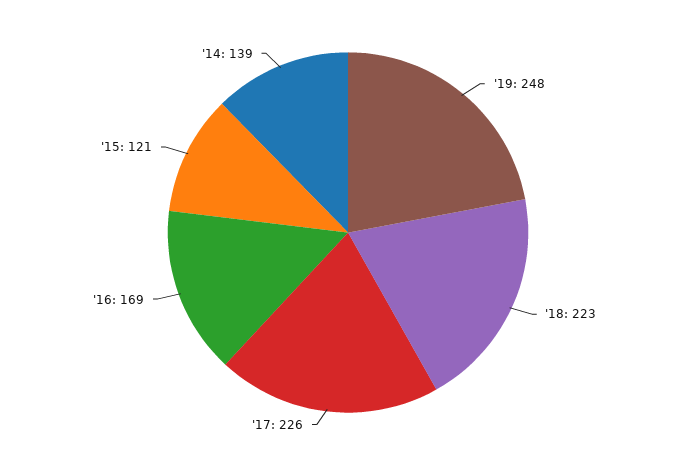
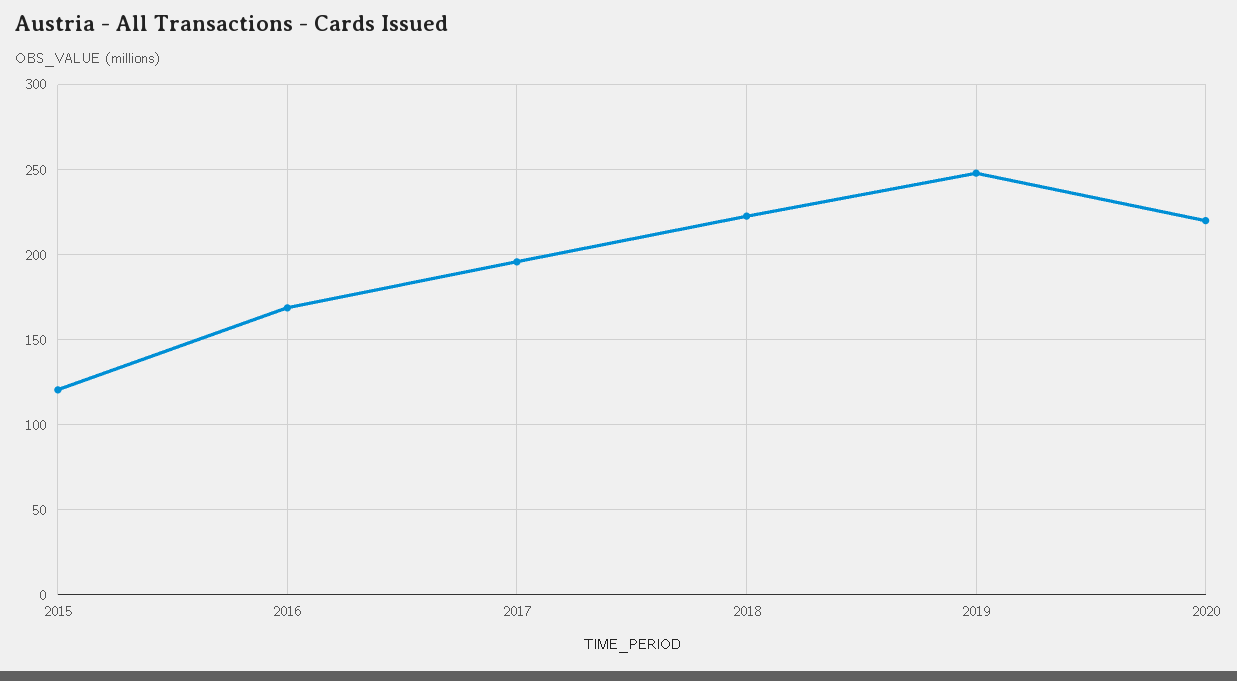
'17: 226 -> 195
'14: 139 -> none
2020: none -> 220

